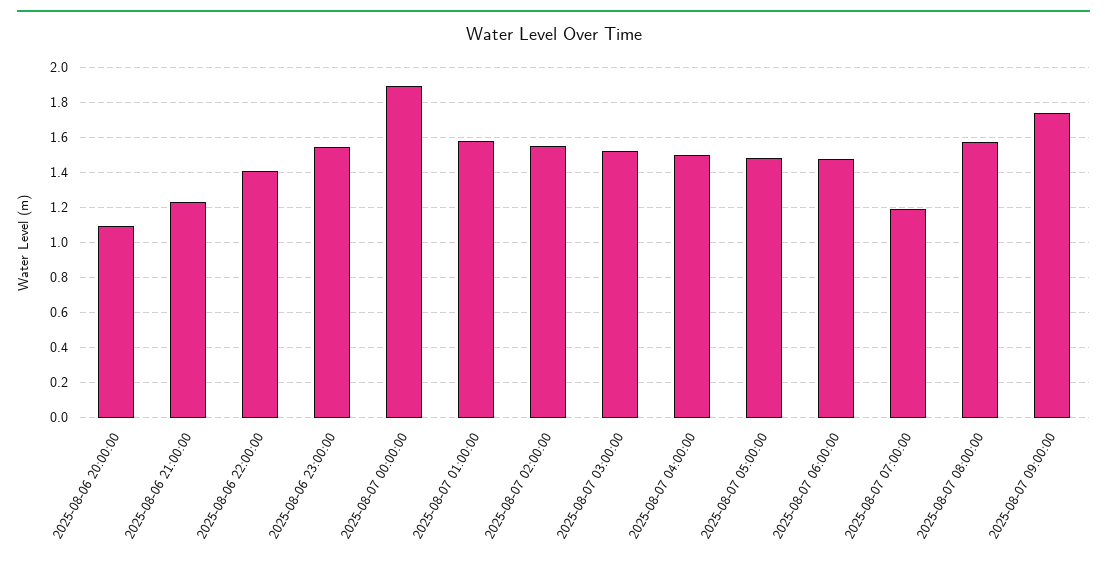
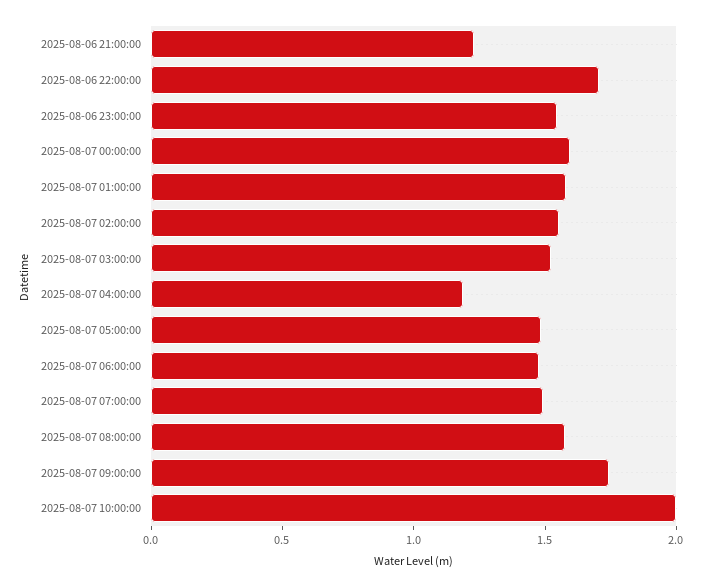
2025-08-06 20:00:00: 1.1 -> none
2025-08-06 22:00:00: 1.4 -> 1.7
2025-08-07 00:00:00: 1.9 -> 1.6
2025-08-07 04:00:00: 1.5 -> 1.2
2025-08-07 07:00:00: 1.2 -> 1.5
2025-08-07 10:00:00: none -> 2

